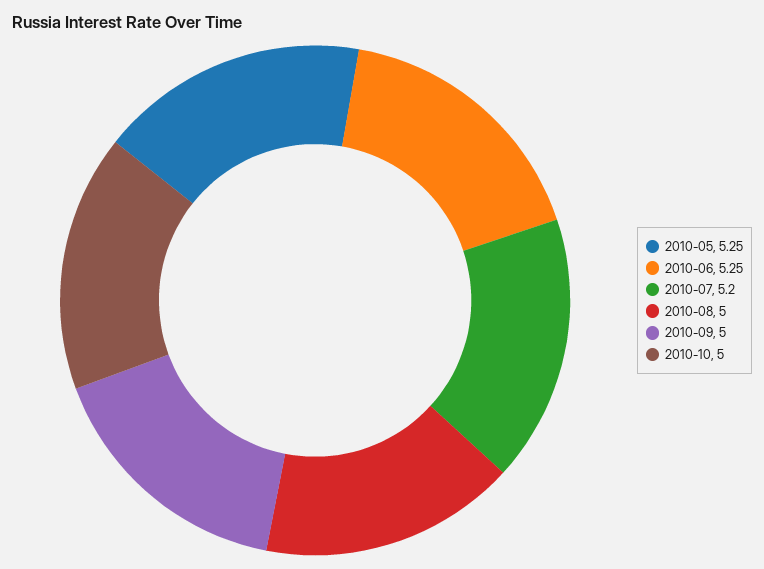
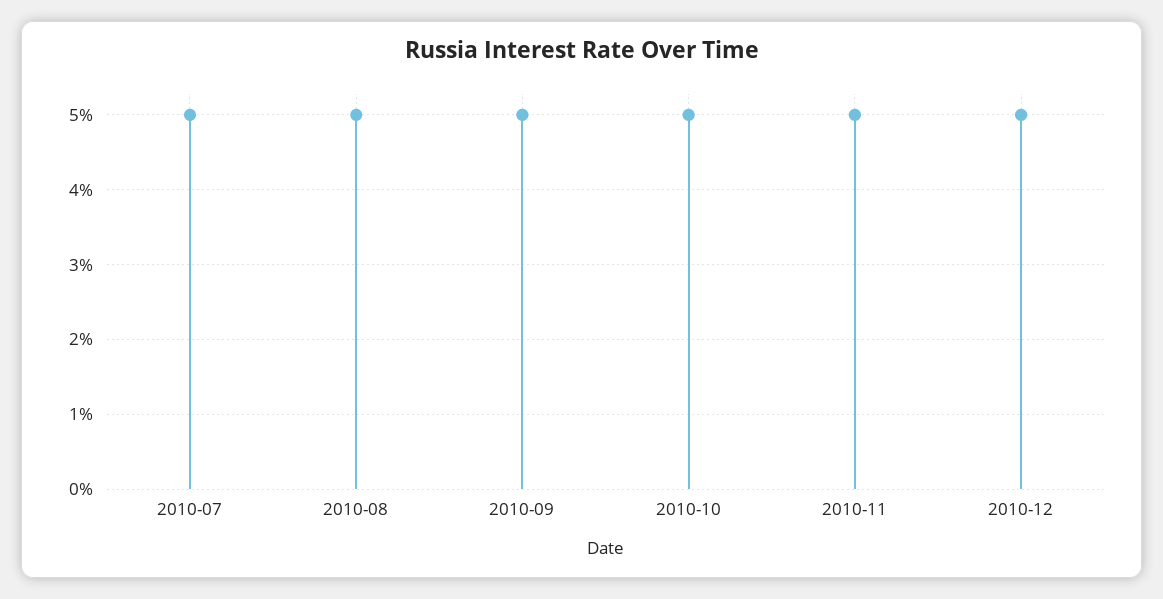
2010-05: 5.25 -> none
2010-06: 5.25 -> none
2010-07: 5.2 -> 5
2010-11: none -> 5
2010-12: none -> 5

